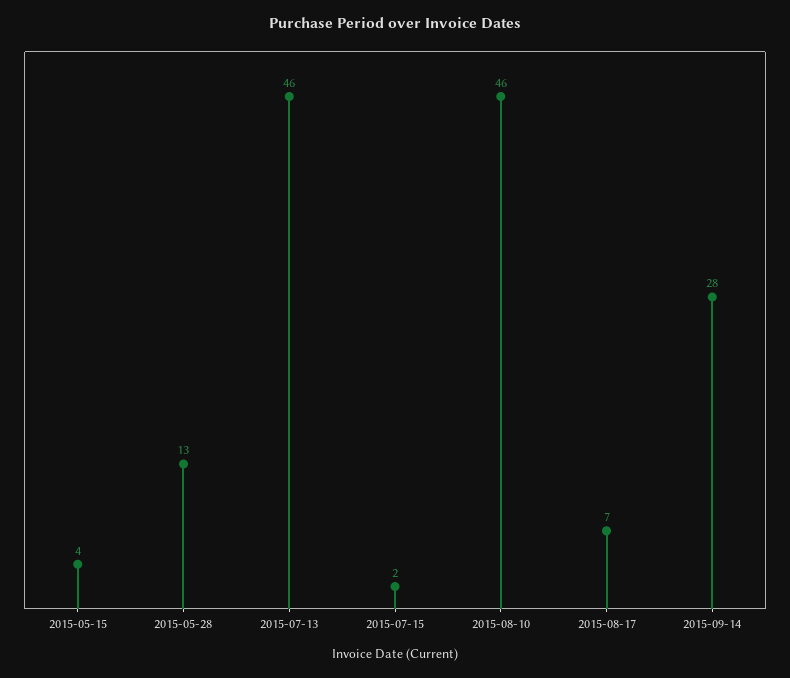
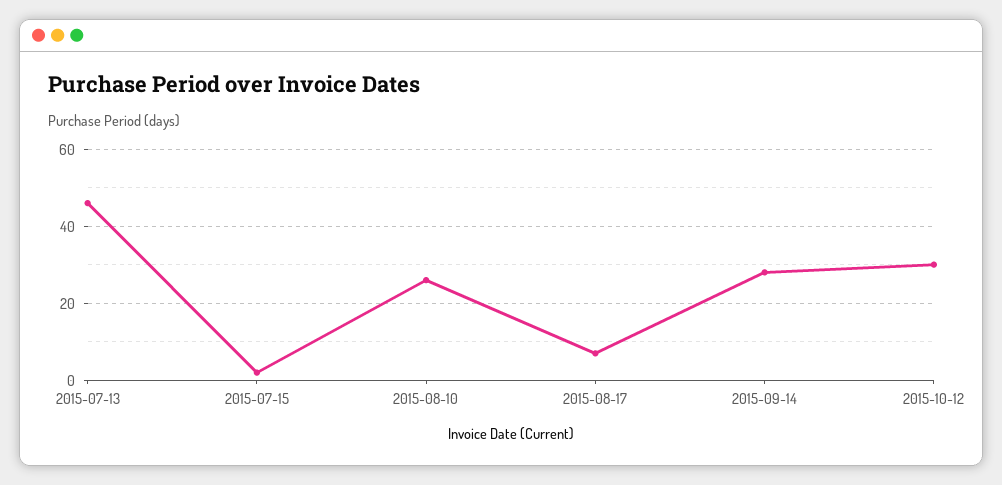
2015-05-15: 4 -> none
2015-05-28: 13 -> none
2015-08-10: 46 -> 25
2015-10-12: none -> 30

